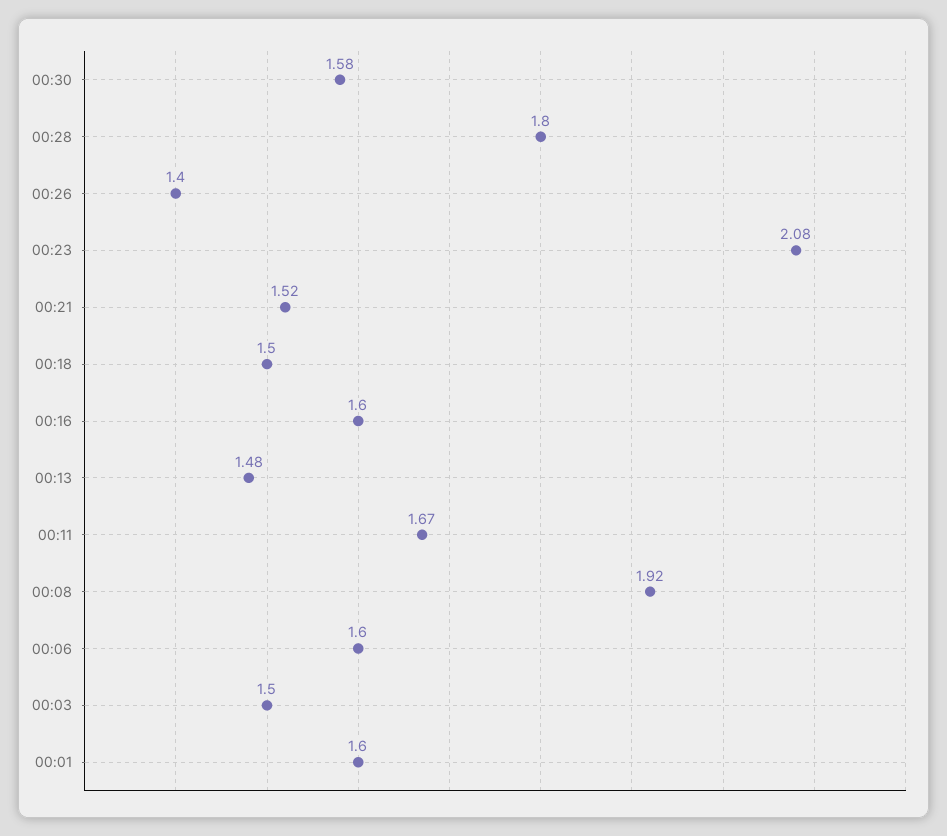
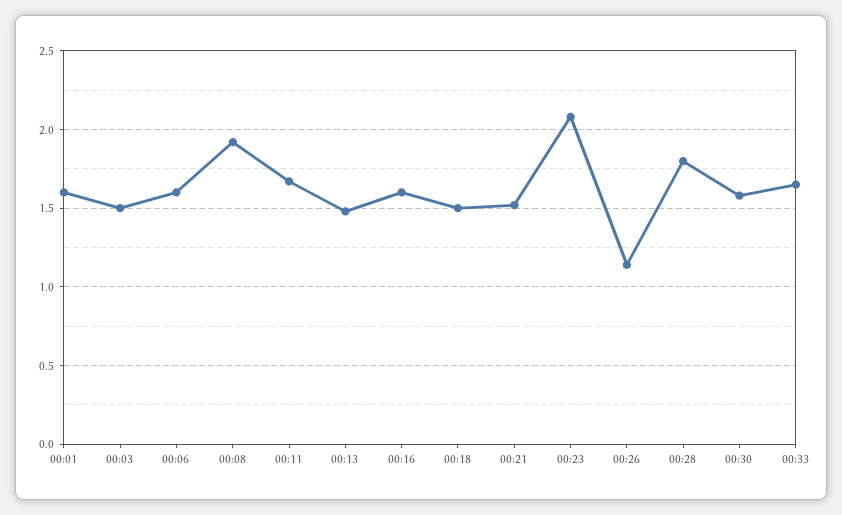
00:26: 1.4 -> 1.15
00:33: none -> 1.65

